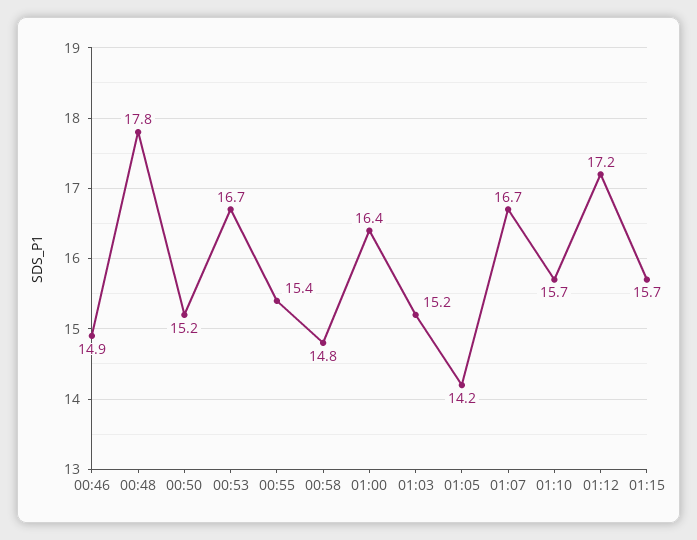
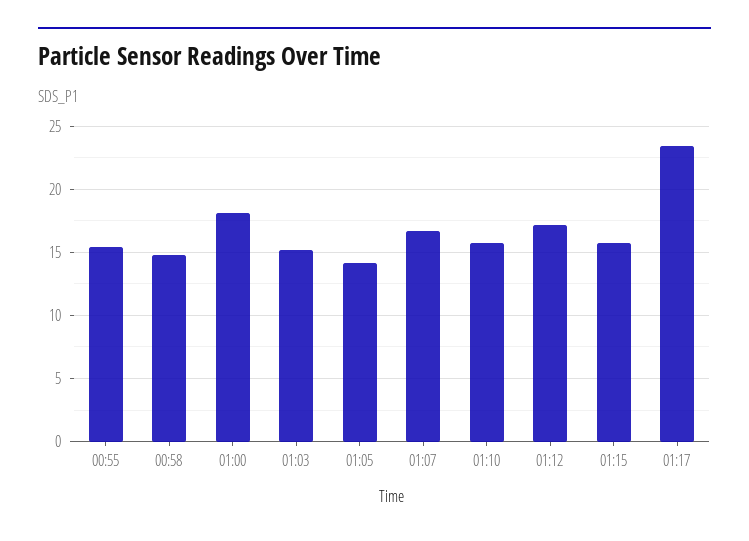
00:46: 14.9 -> none
00:48: 17.8 -> none
00:50: 15.2 -> none
00:53: 16.7 -> none
01:00: 16.4 -> 18
01:17: none -> 23.5

